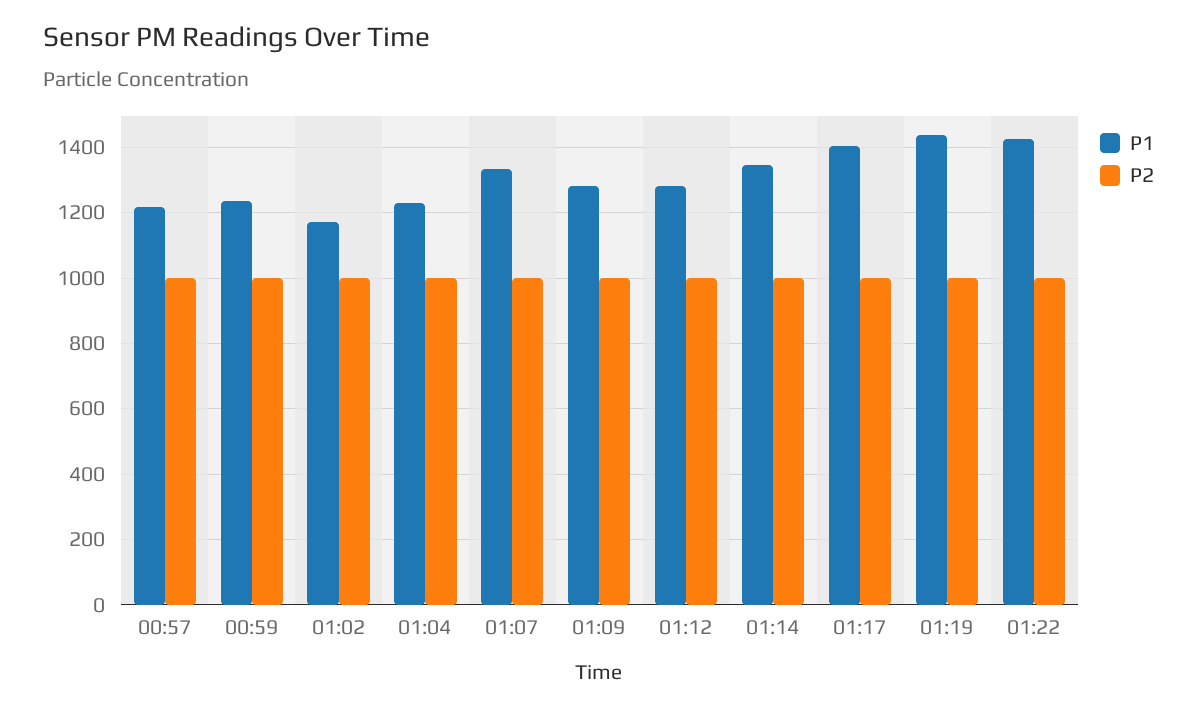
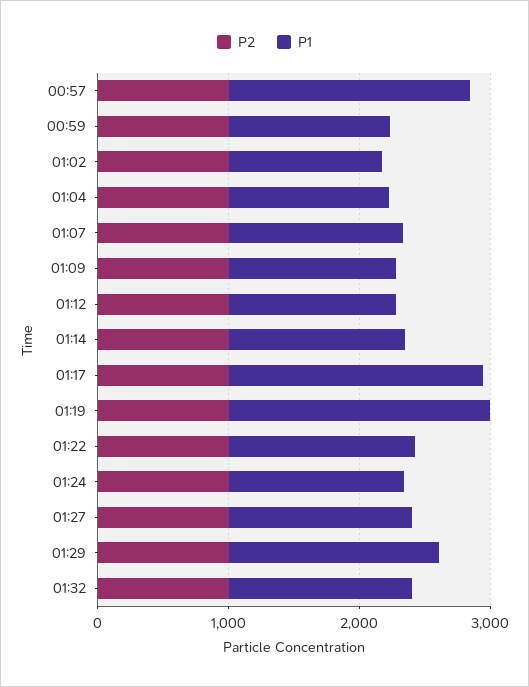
P1, 00:57: 1220 -> 1800
P1, 01:17: 1400 -> 2000
P1, 01:19: 1440 -> 2000
P2, 01:24: none -> 1000
P1, 01:24: none -> 1400
P2, 01:27: none -> 1000
P1, 01:27: none -> 1400
P2, 01:29: none -> 1000
P1, 01:29: none -> 1600
P2, 01:32: none -> 1000
P1, 01:32: none -> 1400

